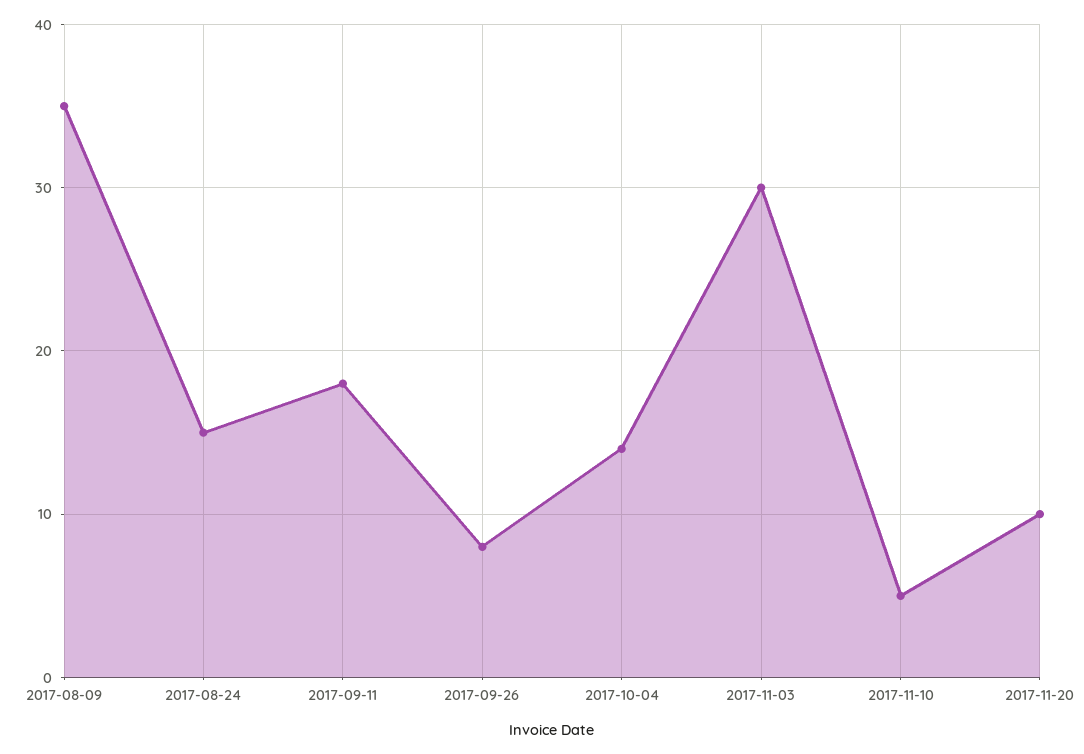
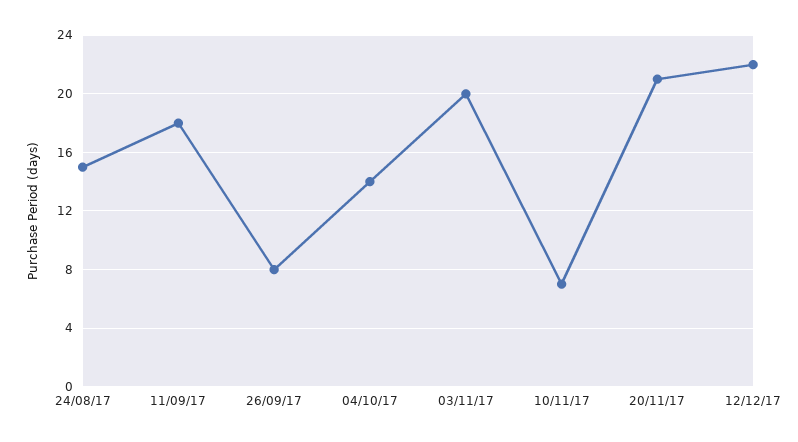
2017-08-09: 35 -> none
2017-11-03: 30 -> 20
2017-11-10: 5 -> 7
2017-11-20: 10 -> 21
12/12/17: none -> 22

